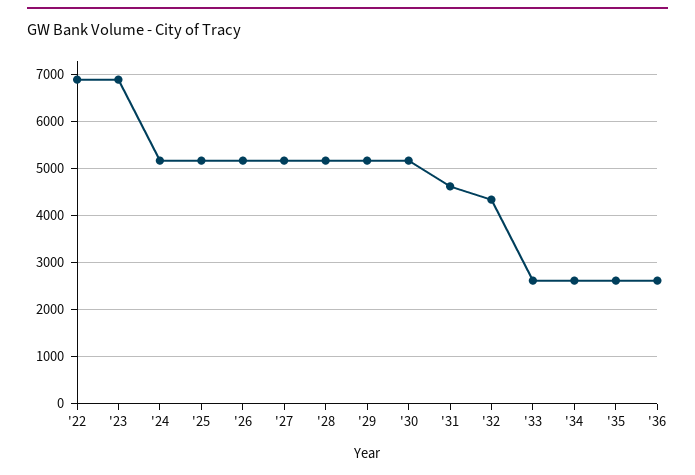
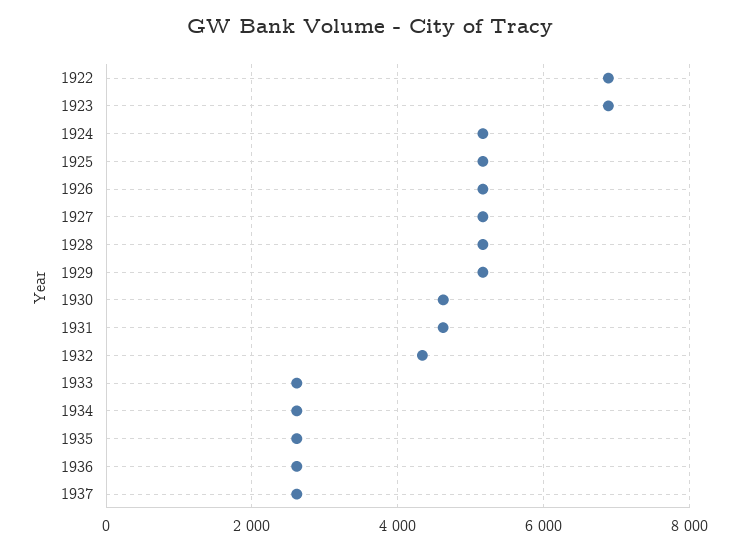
'30: 5200 -> 4600
1937: none -> 2600

